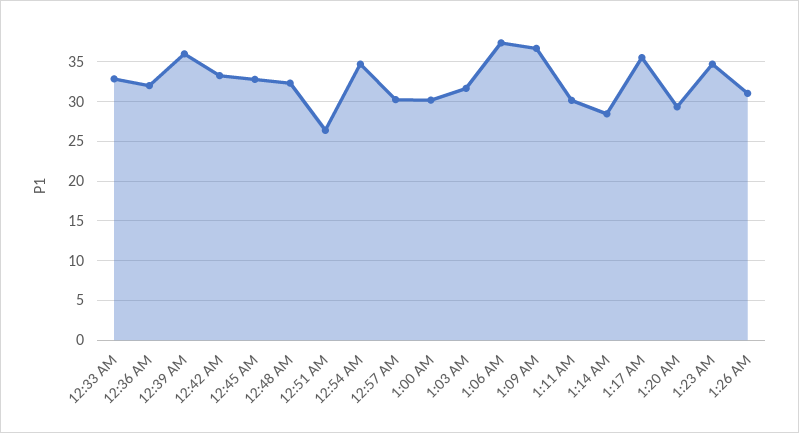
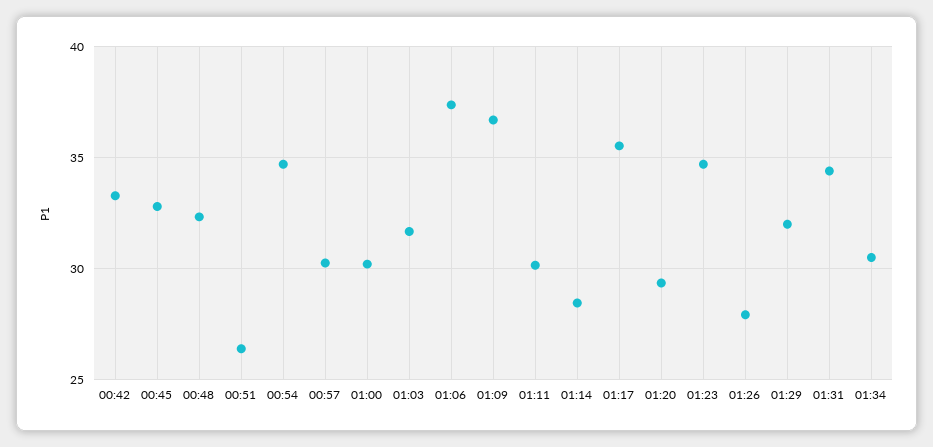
12:33 AM: 33 -> none
12:36 AM: 32 -> none
12:39 AM: 36 -> none
1:26 AM: 31 -> 28
01:29: none -> 32
01:31: none -> 34.5
01:34: none -> 30.5

